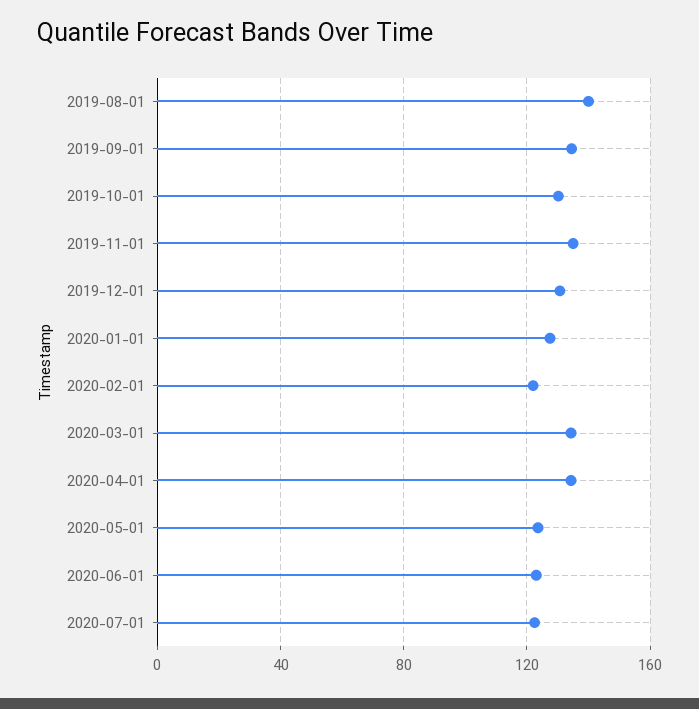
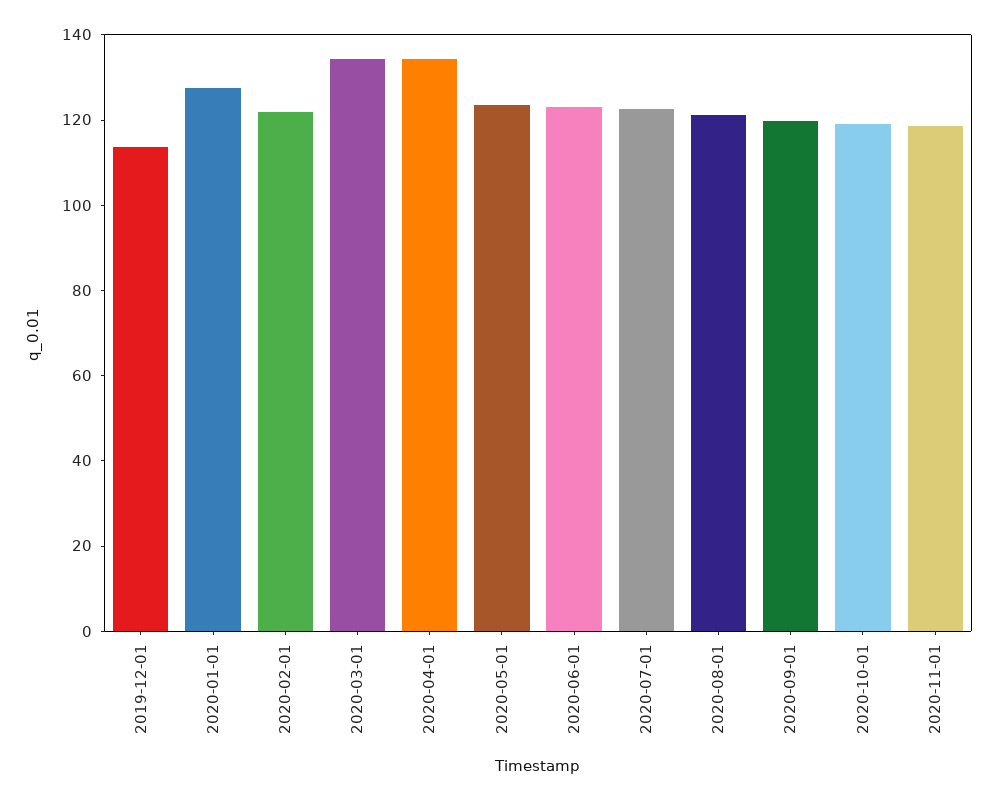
2019-08-01: 140 -> none
2019-09-01: 135 -> none
2019-10-01: 130 -> none
2019-11-01: 135 -> none
2019-12-01: 130 -> 115
2020-08-01: none -> 120
2020-09-01: none -> 120
2020-10-01: none -> 120
2020-11-01: none -> 120

